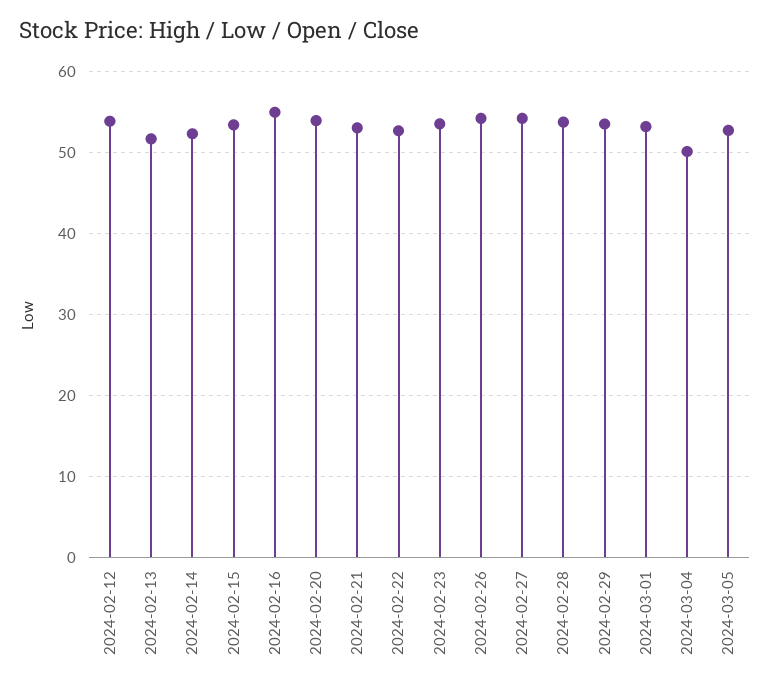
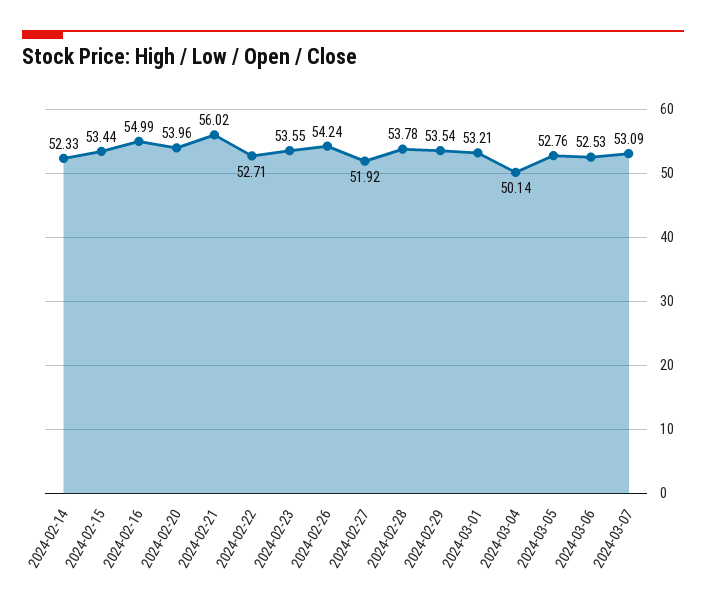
2024-02-12: 54 -> none
2024-02-13: 52 -> none
2024-02-21: 53 -> 56.02
2024-02-27: 54 -> 51.92
2024-03-06: none -> 52.53
2024-03-07: none -> 53.09

